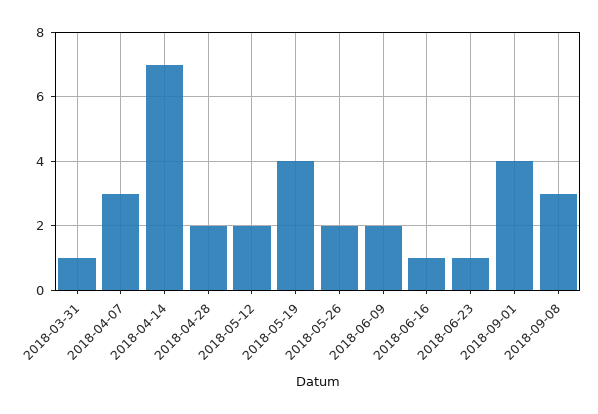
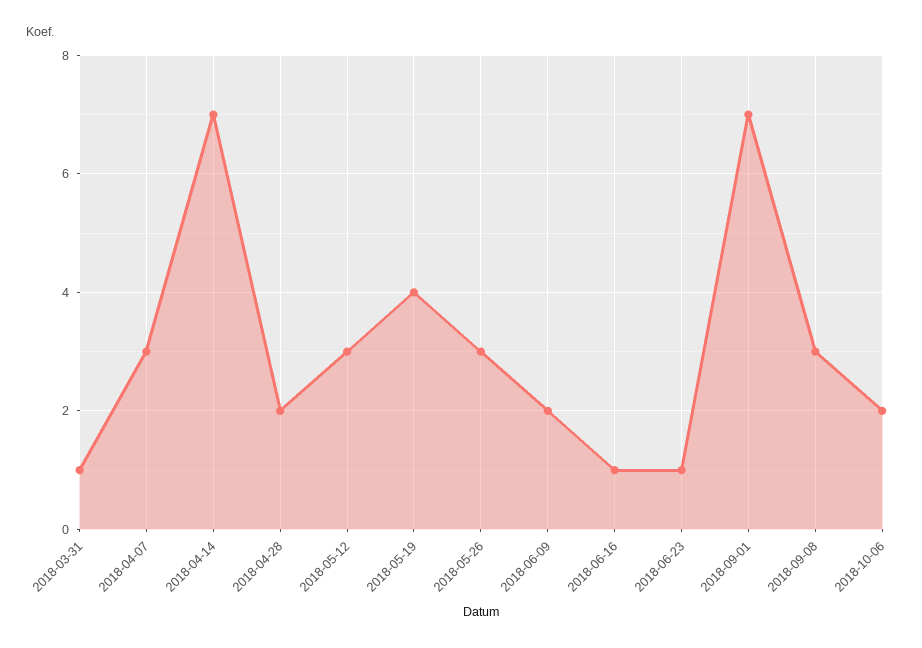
2018-05-12: 2 -> 3
2018-05-26: 2 -> 3
2018-09-01: 4 -> 7
2018-10-06: none -> 2

